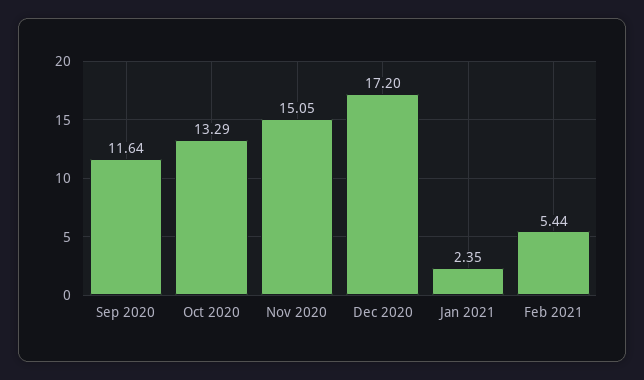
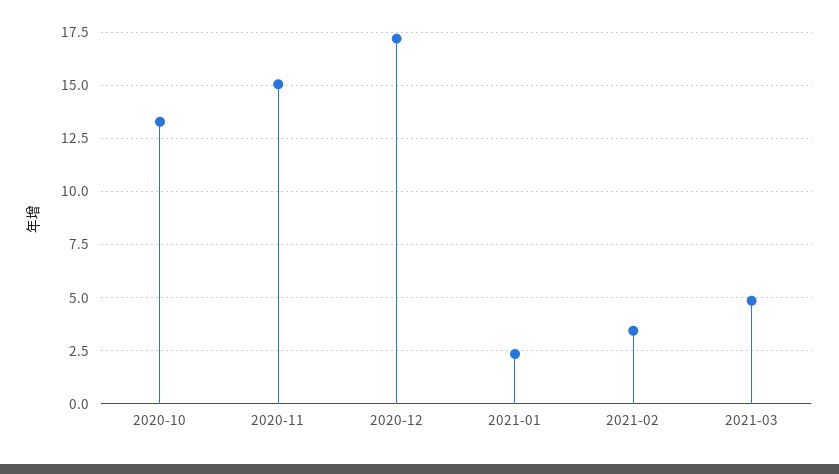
Sep 2020: 11.64 -> none
Feb 2021: 5.44 -> 3.5
2021-03: none -> 5

